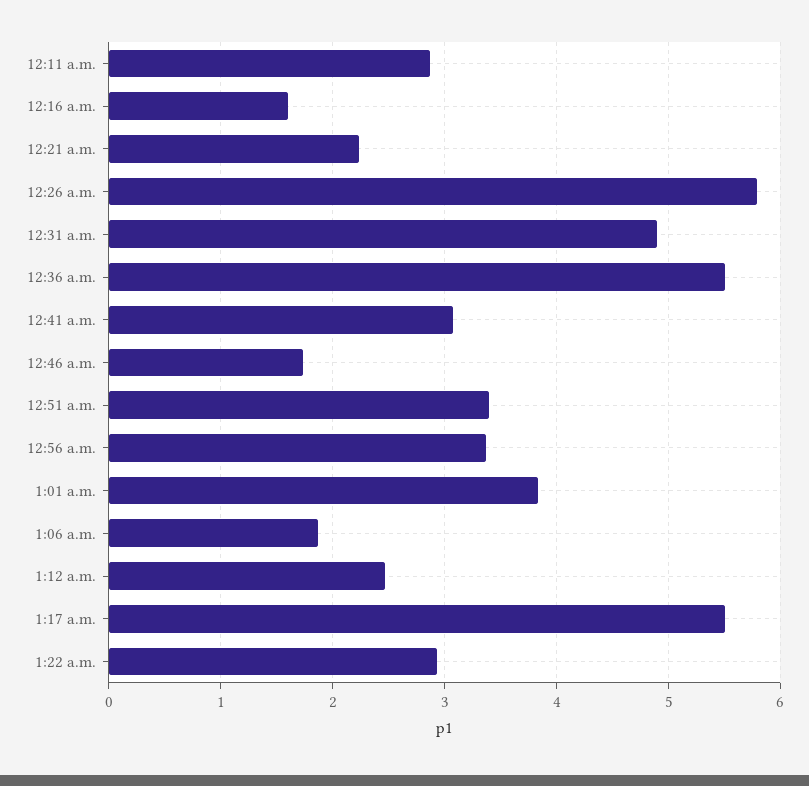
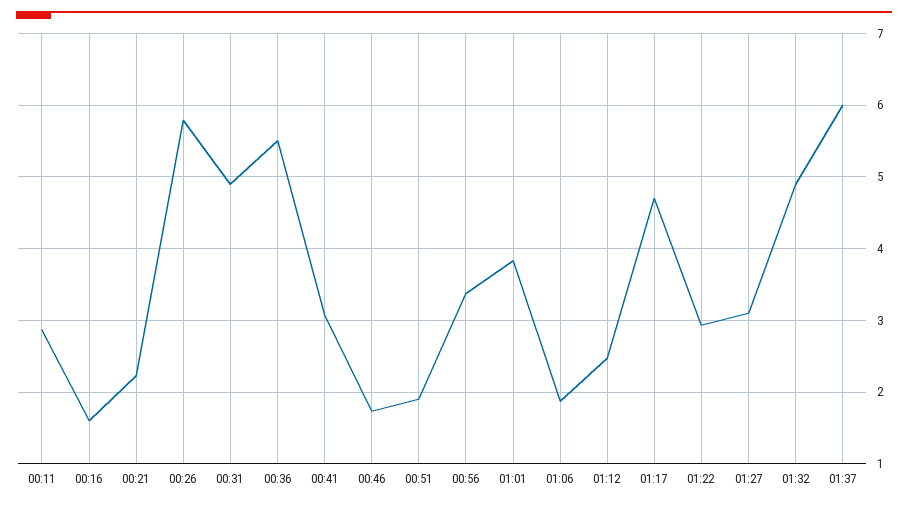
12:51 a.m.: 3.4 -> 1.9
1:17 a.m.: 5.5 -> 4.7
01:27: none -> 3.1
01:32: none -> 4.9
01:37: none -> 6

